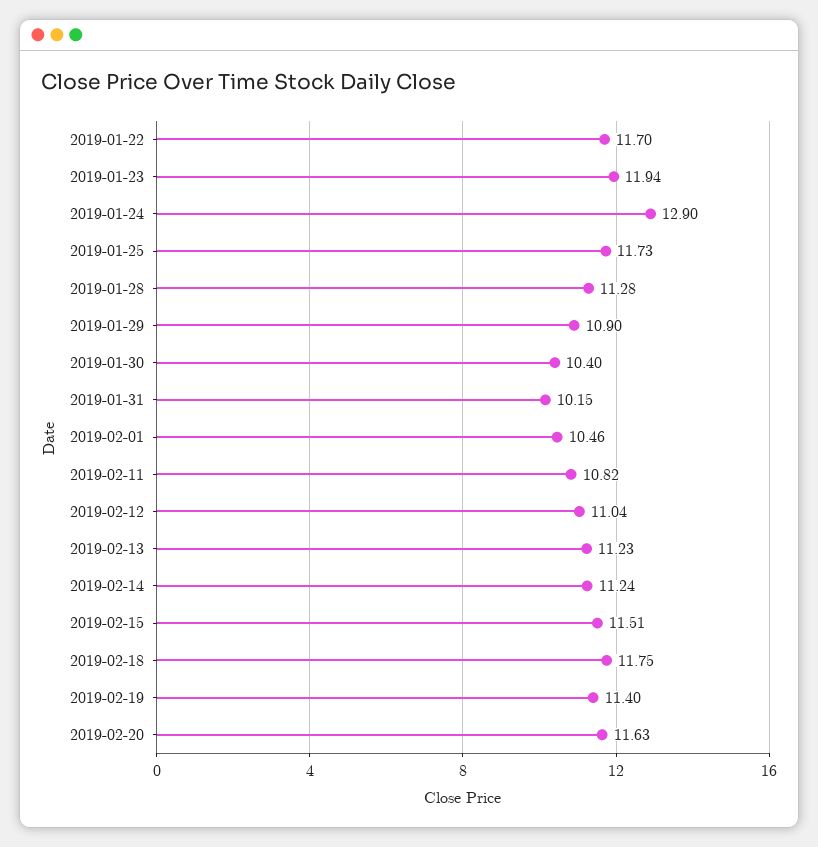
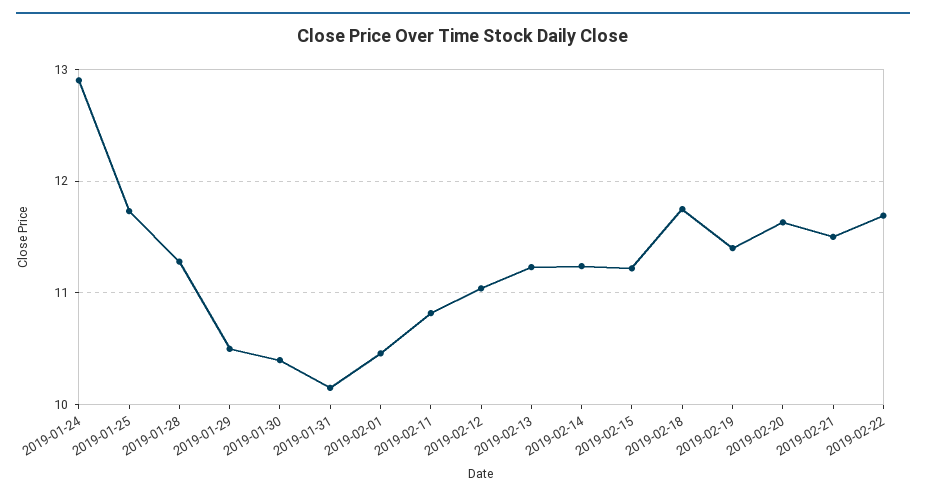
2019-01-22: 11.7 -> none
2019-01-23: 11.94 -> none
2019-01-29: 10.9 -> 10.5
2019-02-15: 11.51 -> 11.2
2019-02-21: none -> 11.5
2019-02-22: none -> 11.7

